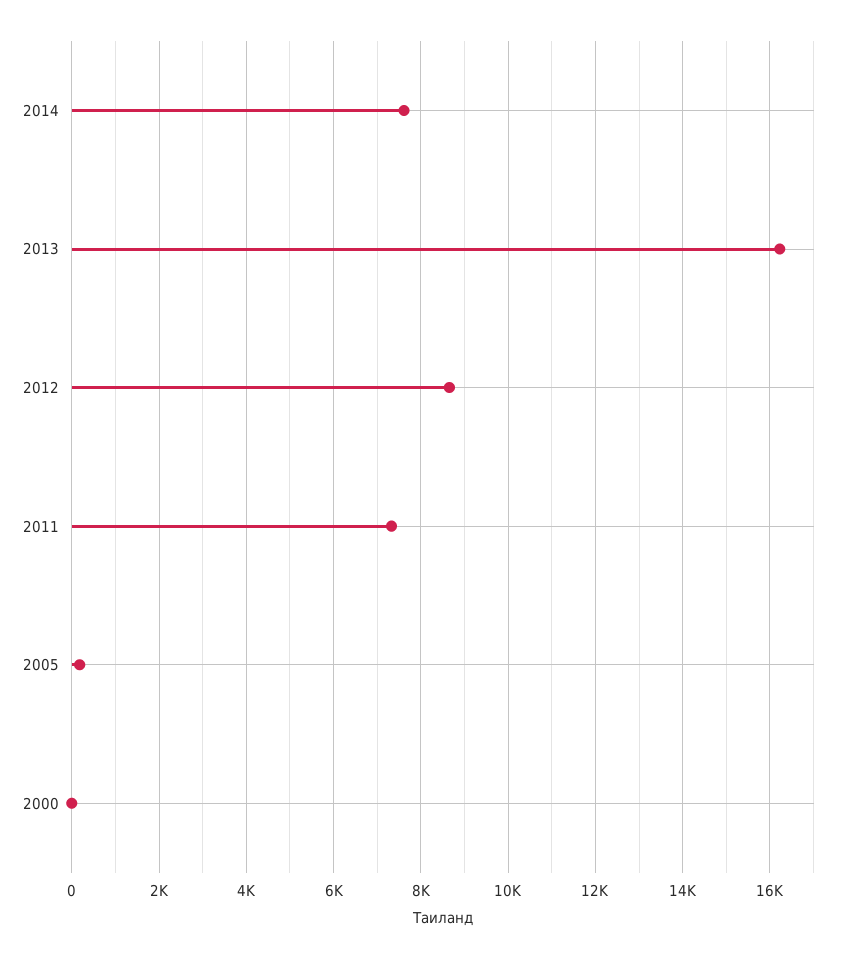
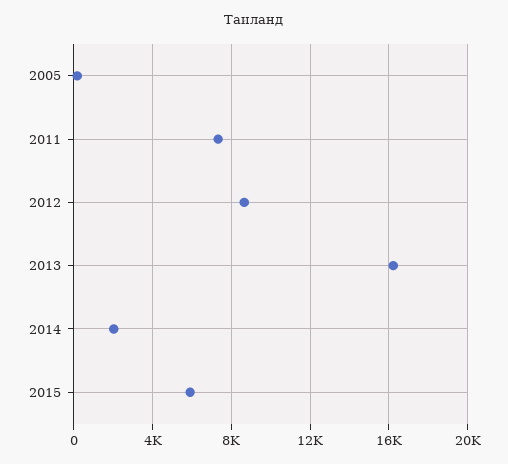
2014: 7600 -> 2000
2000: 0 -> none
2015: none -> 6000

